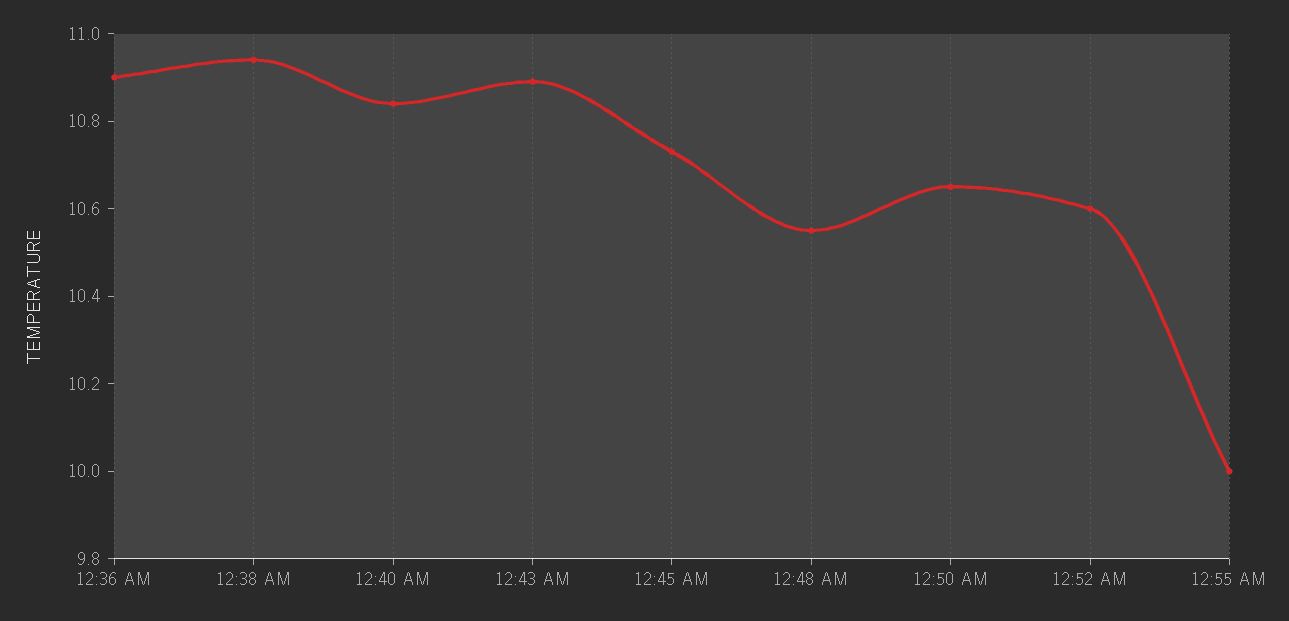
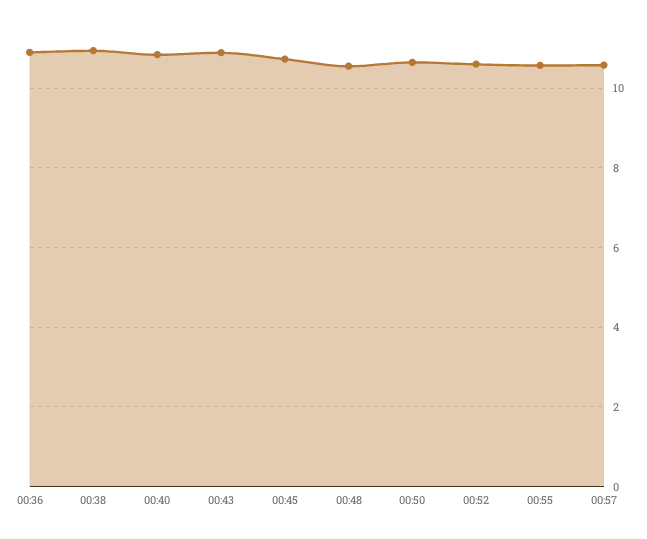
12:55 AM: 10 -> 10.6
00:57: none -> 10.6

